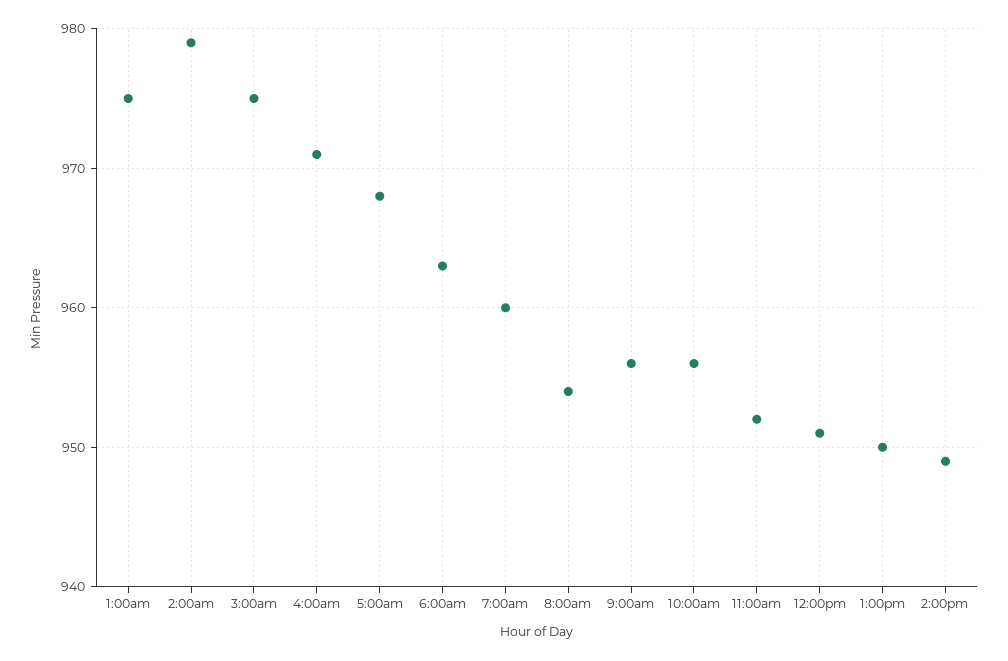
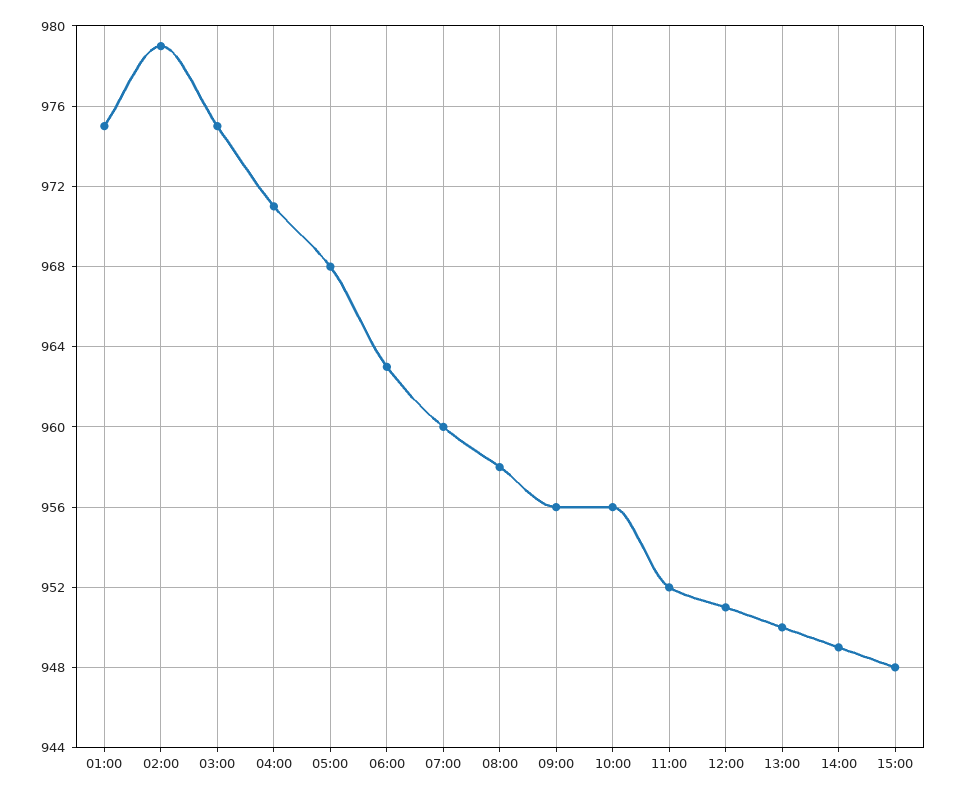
8:00am: 954 -> 958
15:00: none -> 948

